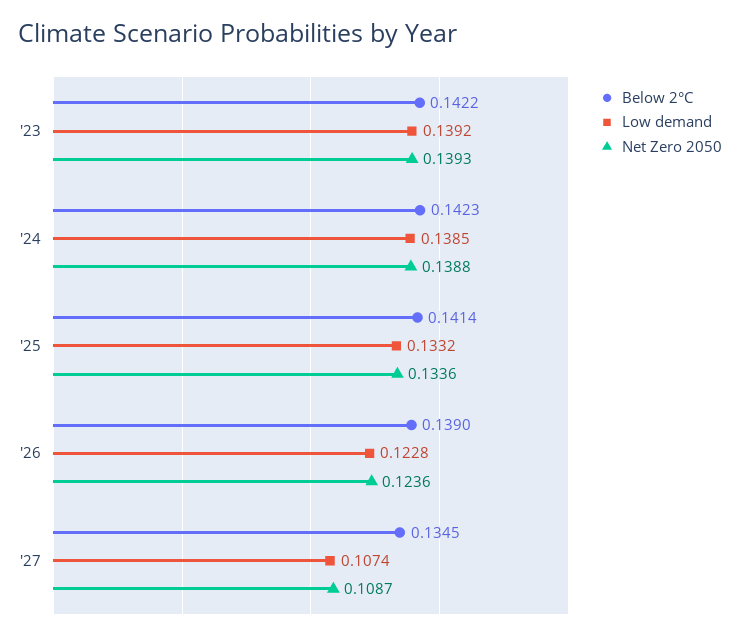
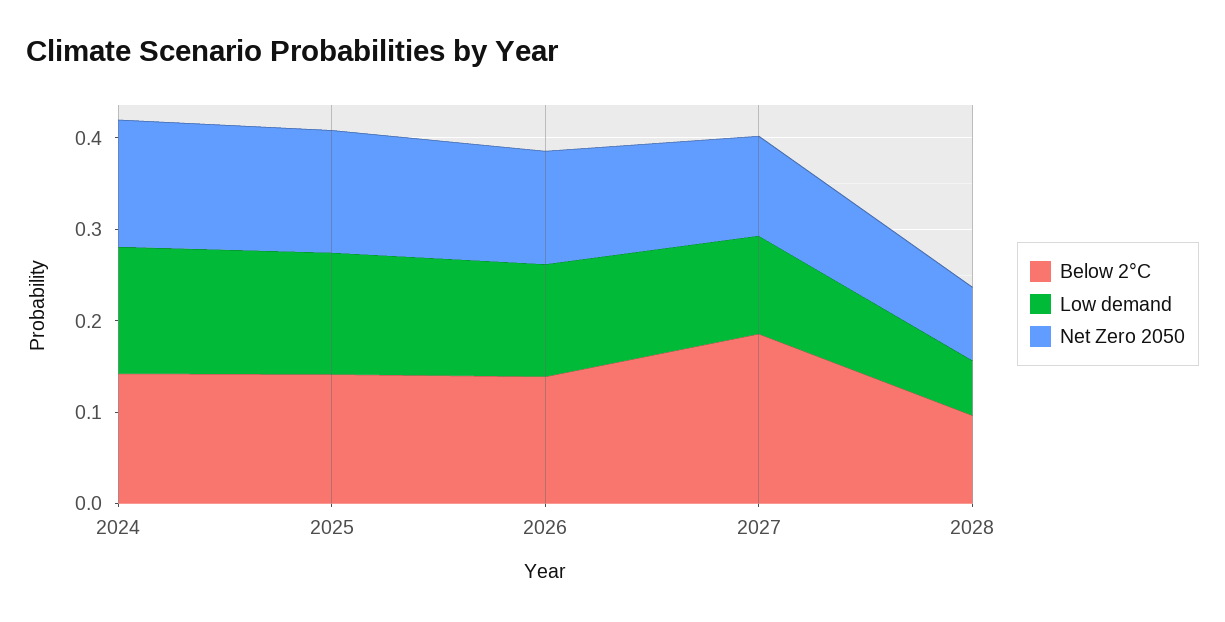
Below 2°C, '23: 0.1422 -> none
Low demand, '23: 0.1392 -> none
Net Zero 2050, '23: 0.1393 -> none
Below 2°C, '27: 0.1345 -> 0.18
Below 2°C, 2028: none -> 0.1
Low demand, 2028: none -> 0.06
Net Zero 2050, 2028: none -> 0.08

